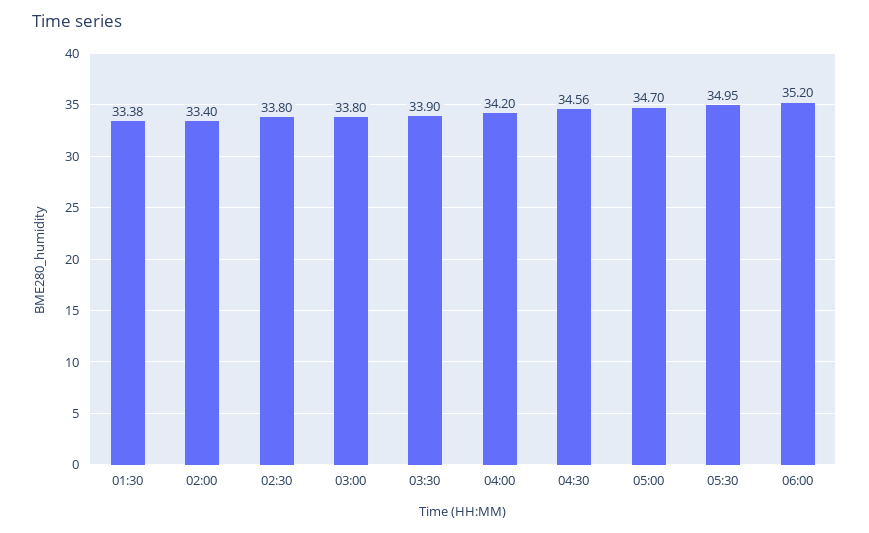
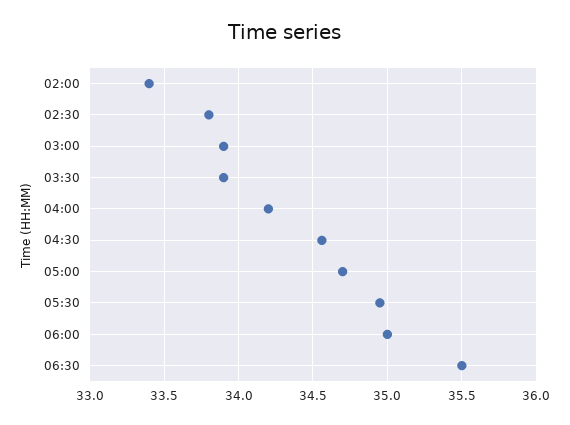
01:30: 33.38 -> none
03:00: 33.8 -> 33.9
06:00: 35.2 -> 35
06:30: none -> 35.5

